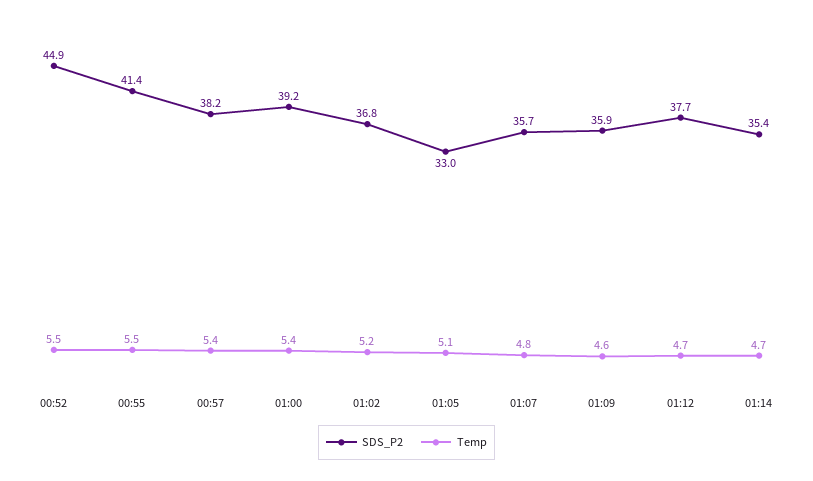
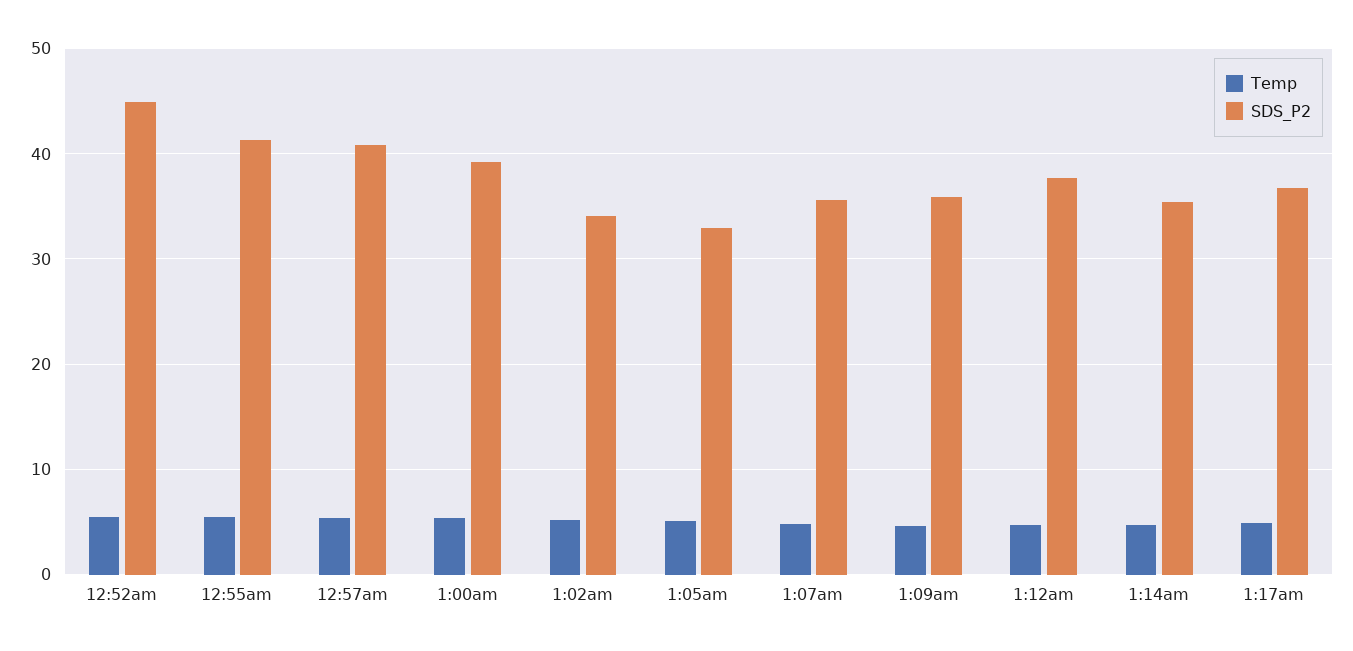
SDS_P2, 00:57: 38.2 -> 41
SDS_P2, 01:02: 36.8 -> 34
Temp, 1:17am: none -> 5
SDS_P2, 1:17am: none -> 37

